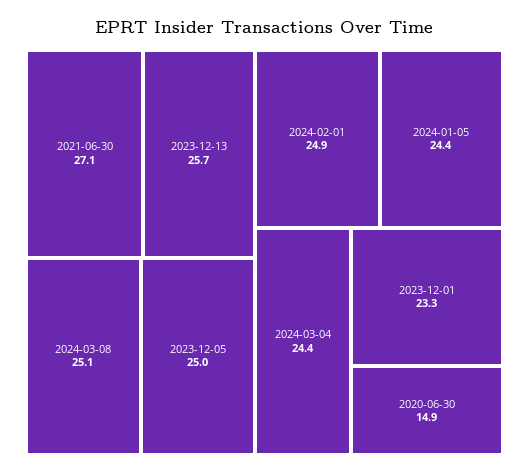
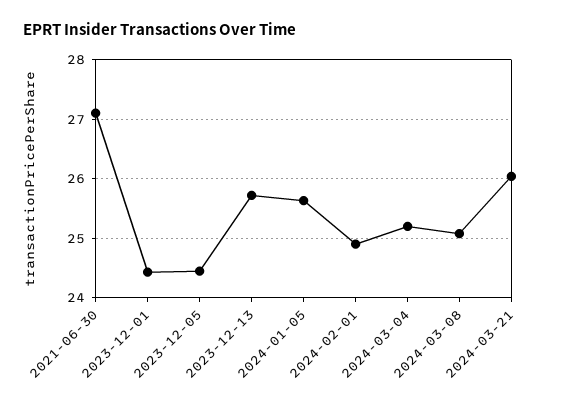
2023-12-05: 25 -> 24.4
2024-01-05: 24.4 -> 25.6
2024-03-04: 24.4 -> 25.2
2023-12-01: 23.3 -> 24.4
2020-06-30: 14.9 -> none
2024-03-21: none -> 26

